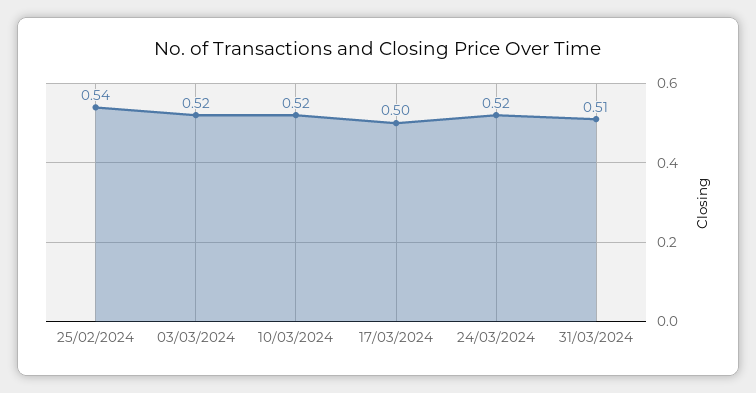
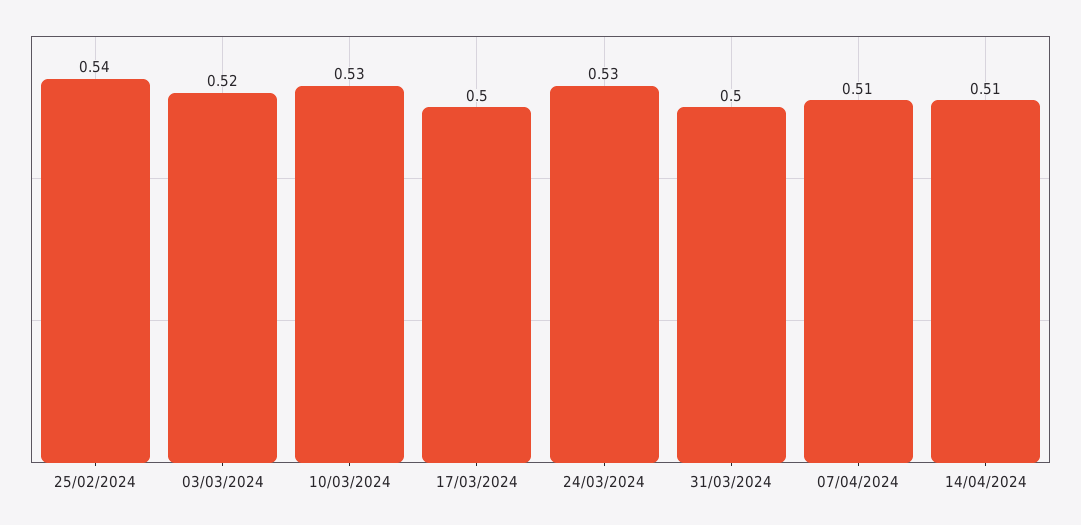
10/03/2024: 0.52 -> 0.53
24/03/2024: 0.52 -> 0.53
31/03/2024: 0.51 -> 0.5
07/04/2024: none -> 0.51
14/04/2024: none -> 0.51

